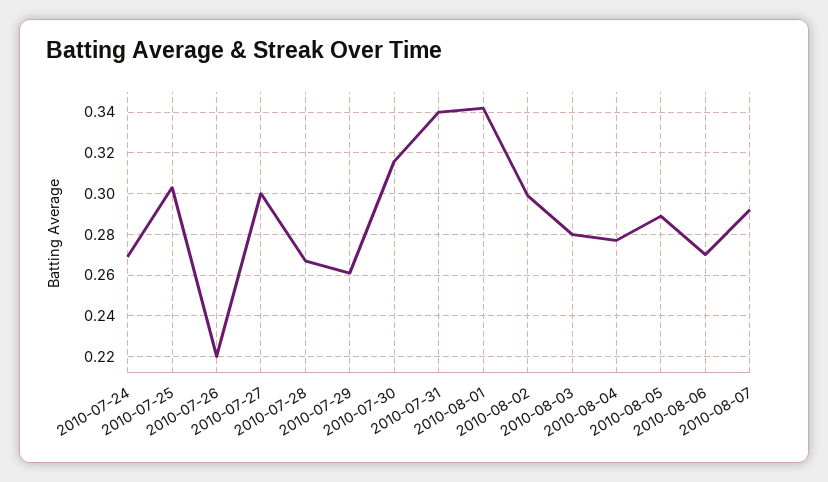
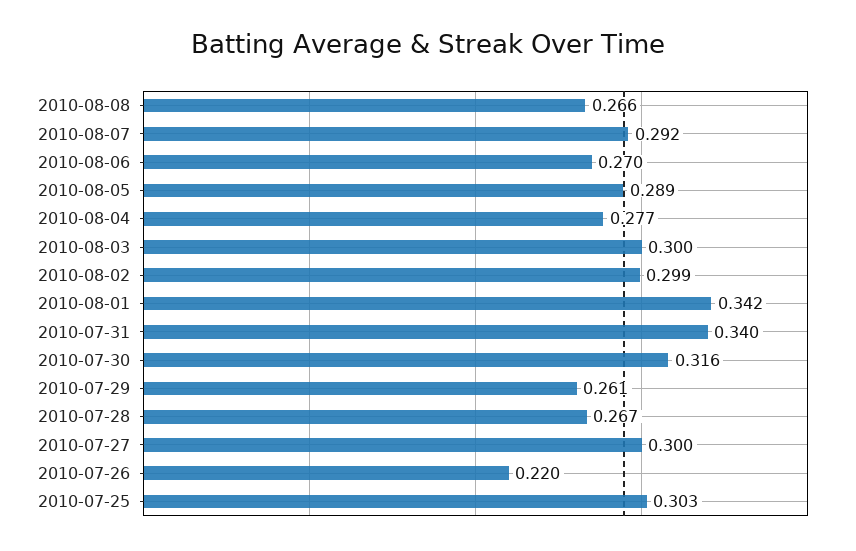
2010-07-24: 0.27 -> none
2010-08-03: 0.28 -> 0.3
2010-08-08: none -> 0.266

